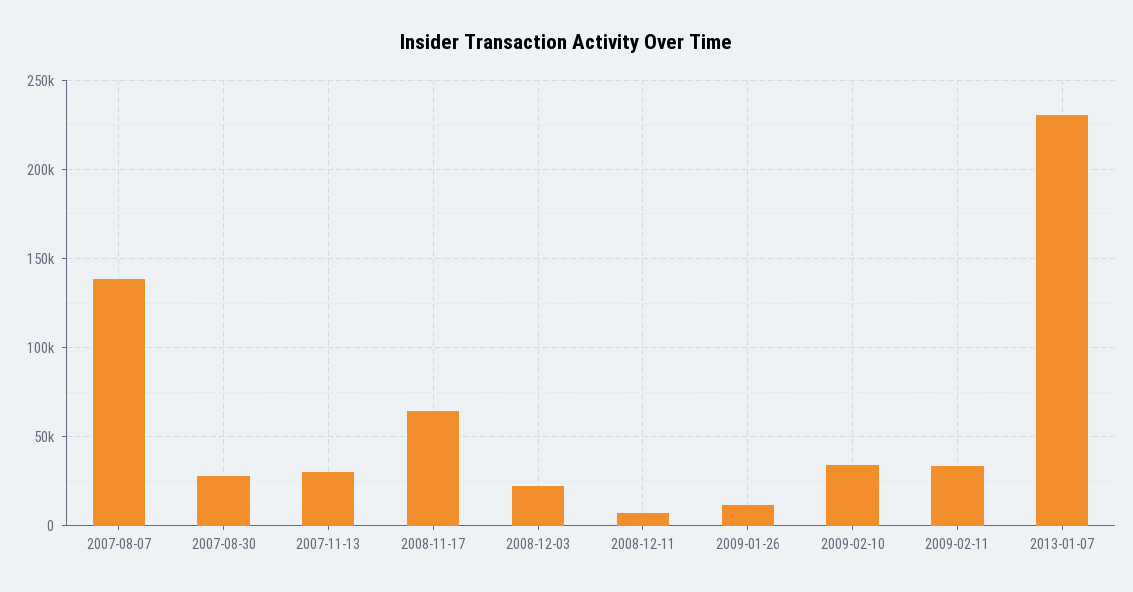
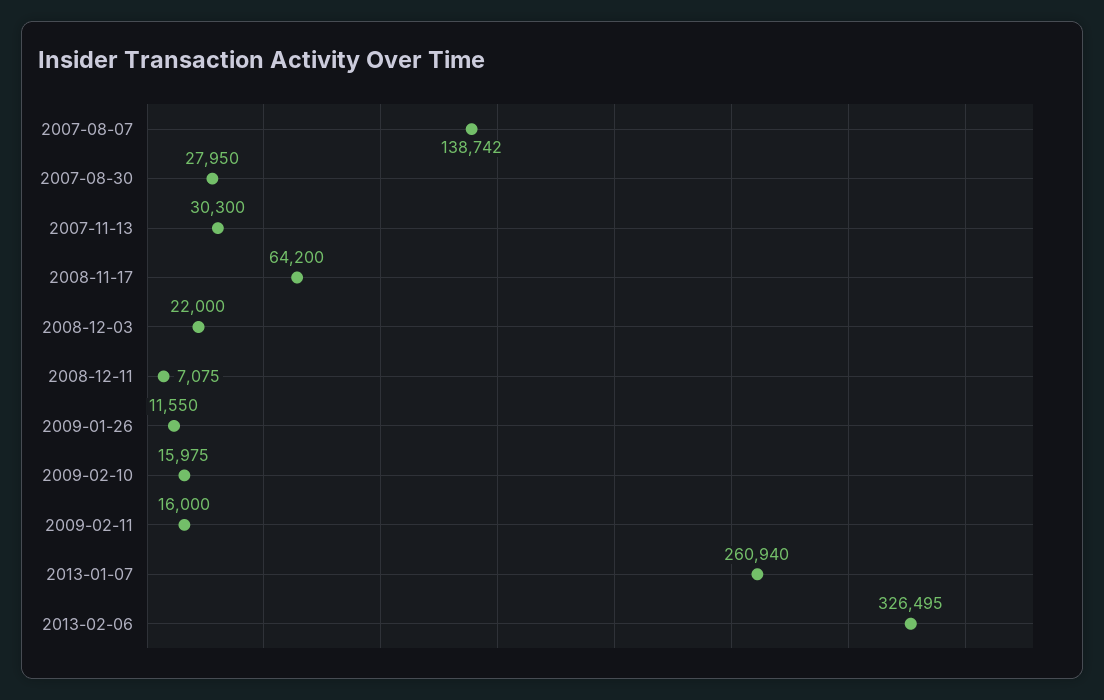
2009-02-10: 35000 -> 15975
2009-02-11: 35000 -> 16000
2013-01-07: 230000 -> 260940
2013-02-06: none -> 326495

